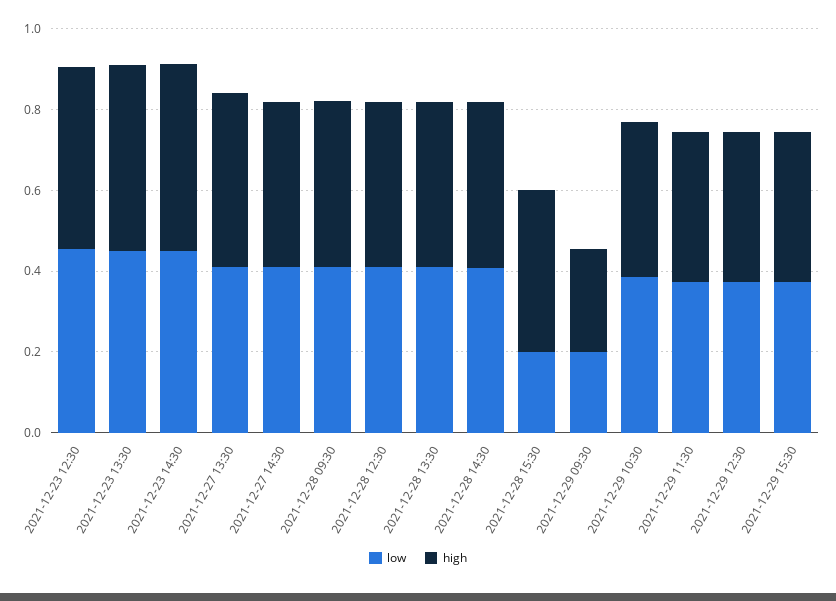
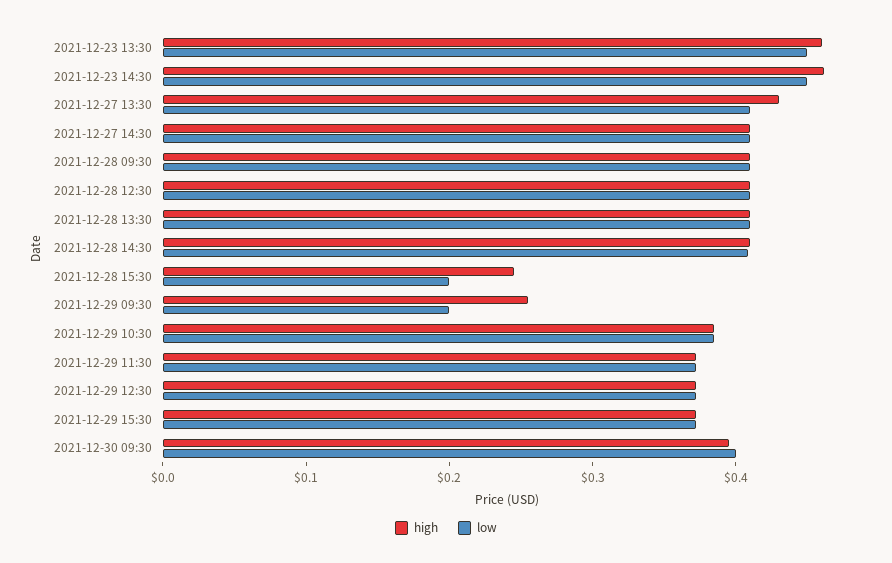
low, 2021-12-23 12:30: 0.45 -> none
high, 2021-12-23 12:30: 0.45 -> none
high, 2021-12-28 15:30: 0.4 -> 0.24
high, 2021-12-30 09:30: none -> 0.4
low, 2021-12-30 09:30: none -> 0.4

